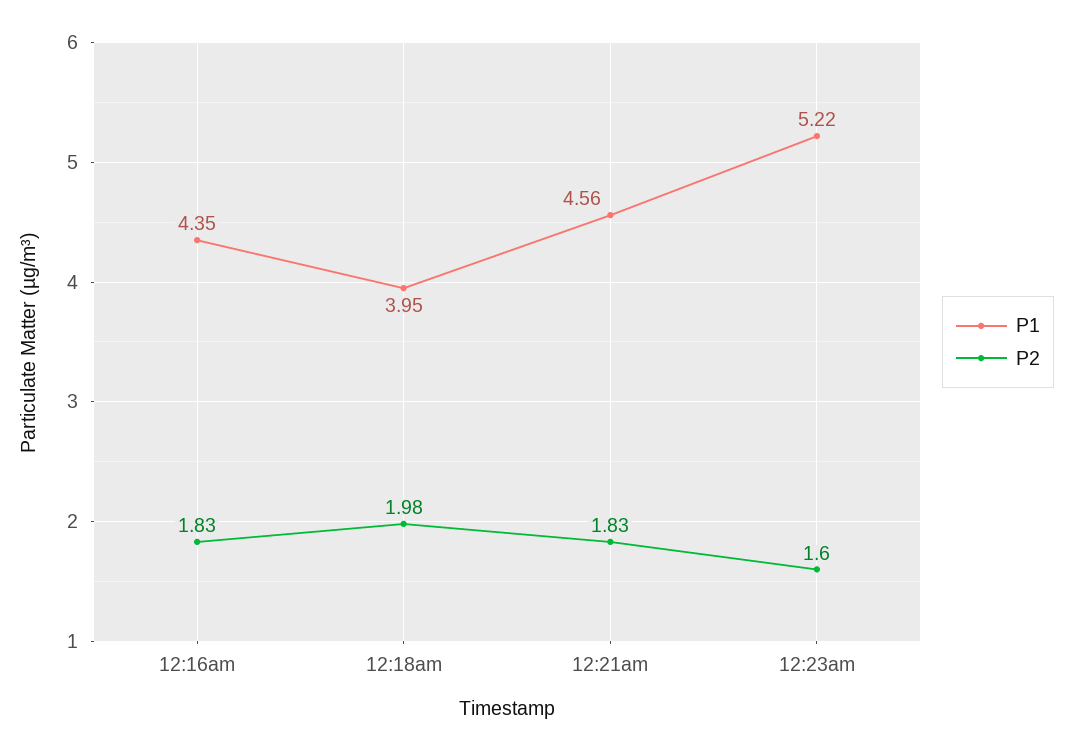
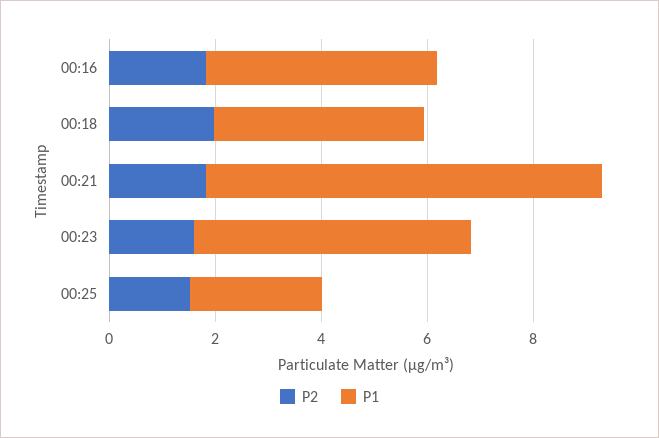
P1, 12:21am: 4.56 -> 7.5
P2, 00:25: none -> 1.5
P1, 00:25: none -> 2.5

